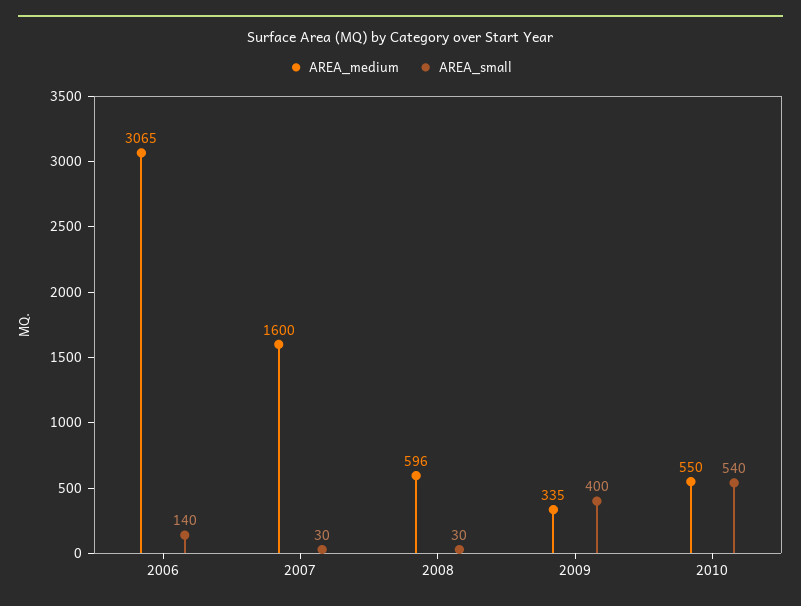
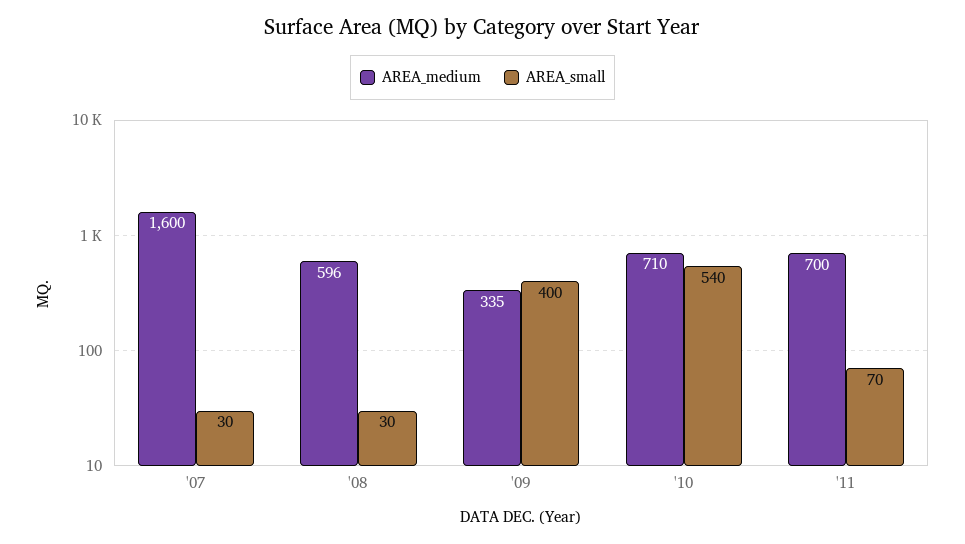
AREA_medium, 2006: 3065 -> none
AREA_small, 2006: 140 -> none
AREA_medium, 2010: 550 -> 710
AREA_medium, '11: none -> 700
AREA_small, '11: none -> 70

